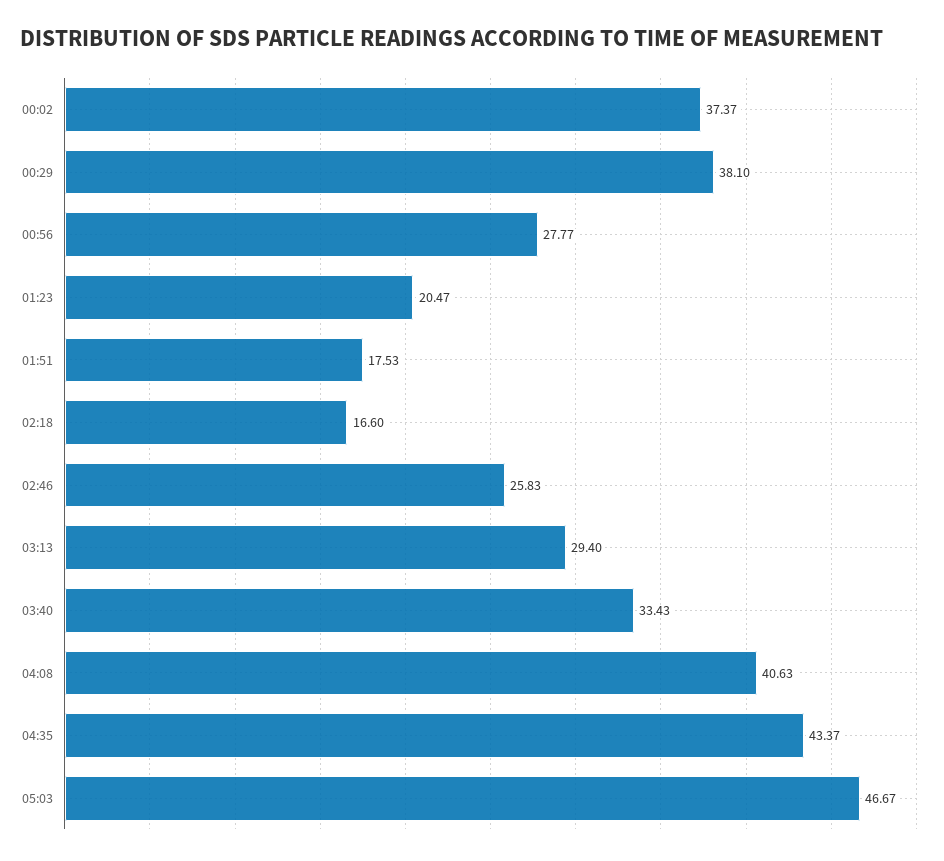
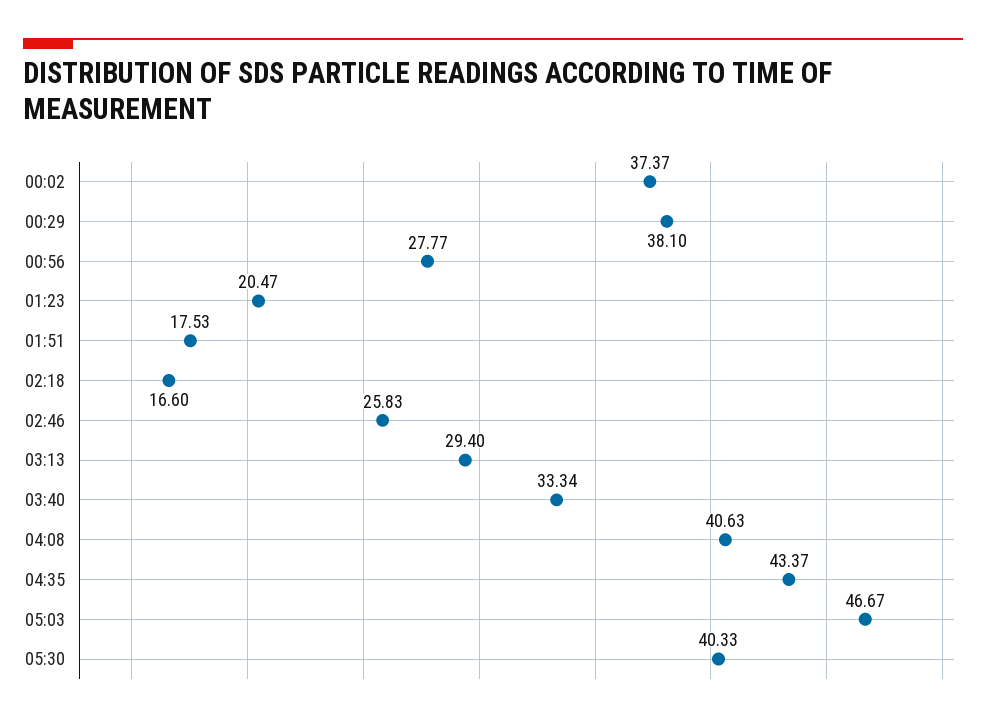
03:40: 33.43 -> 33.34
05:30: none -> 40.33

